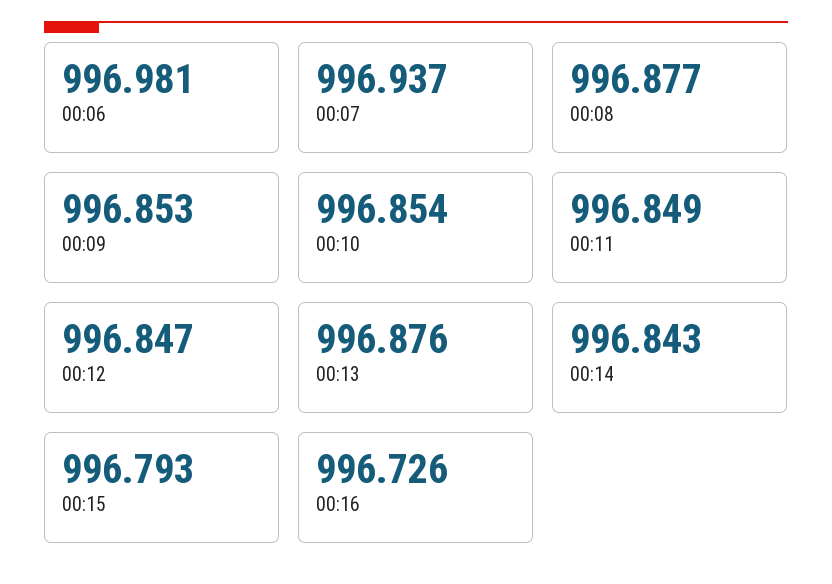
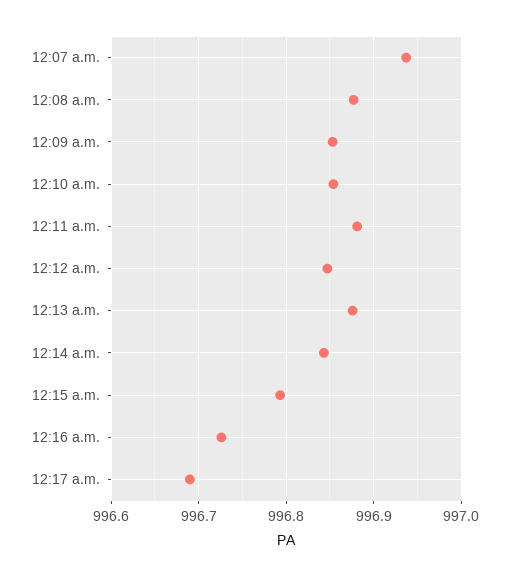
00:06: 996.981 -> none
00:11: 996.849 -> 996.88
12:17 a.m.: none -> 996.69

